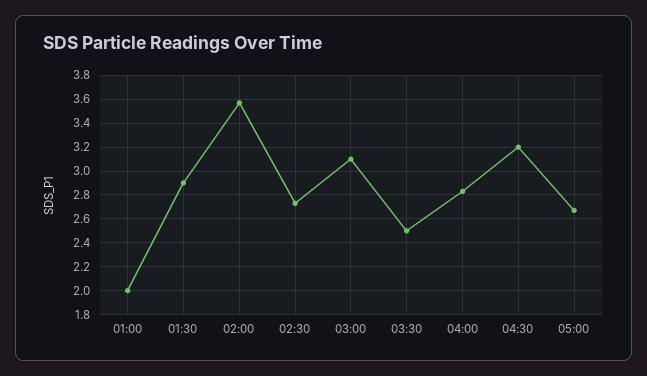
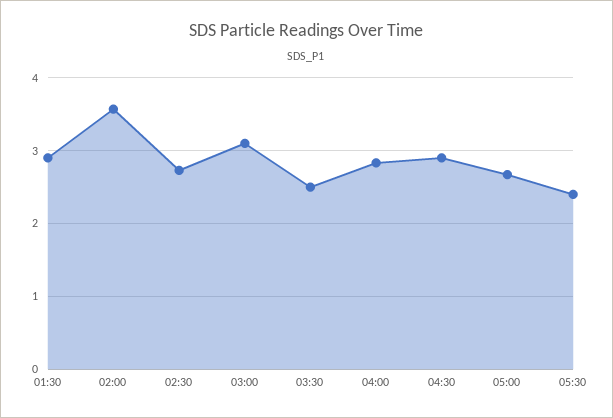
01:00: 2 -> none
04:30: 3.2 -> 2.9
05:30: none -> 2.4

